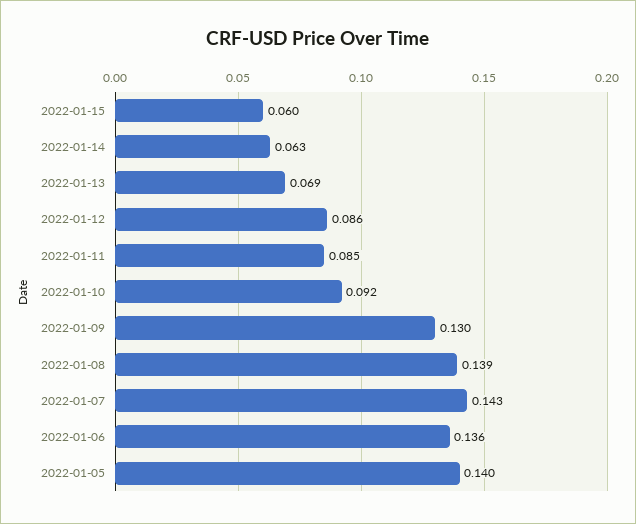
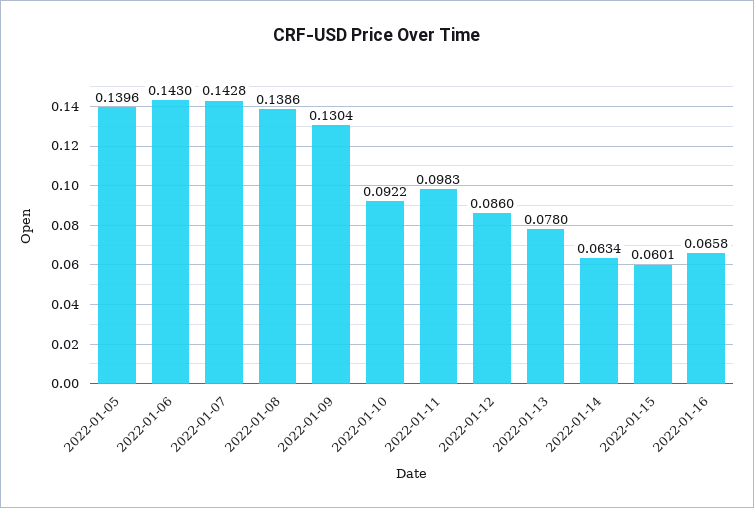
2022-01-13: 0.069 -> 0.078
2022-01-11: 0.085 -> 0.0983
2022-01-06: 0.136 -> 0.143
2022-01-16: none -> 0.0658

